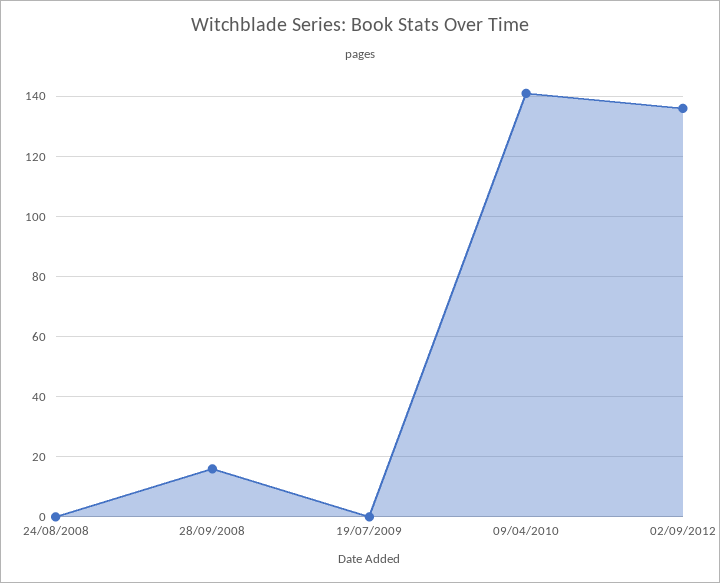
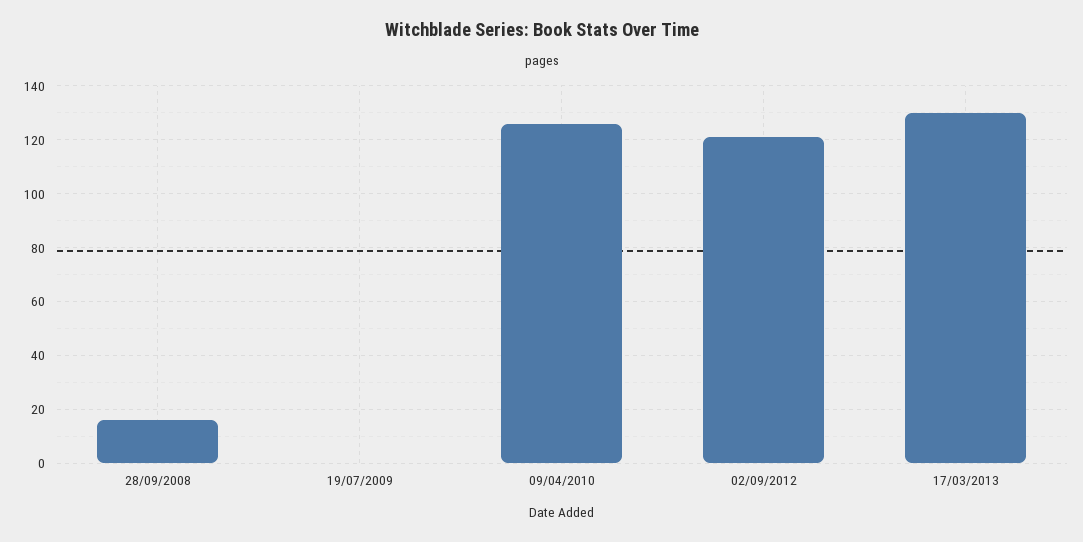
24/08/2008: 0 -> none
09/04/2010: 140 -> 125
02/09/2012: 135 -> 120
17/03/2013: none -> 130

